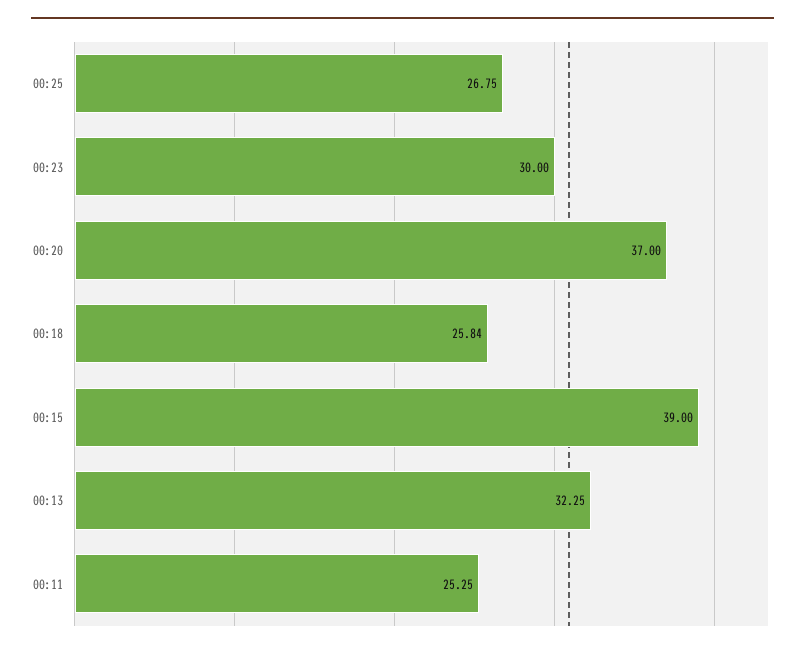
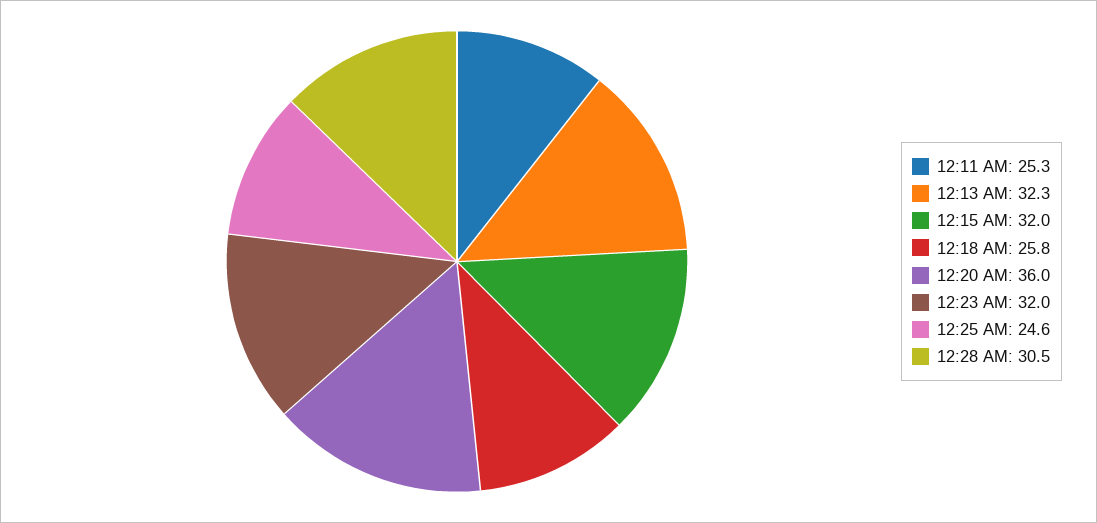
00:25: 26.75 -> 24.6
00:23: 30 -> 32
00:20: 37 -> 36
00:15: 39 -> 32
12:28 AM: none -> 30.5

